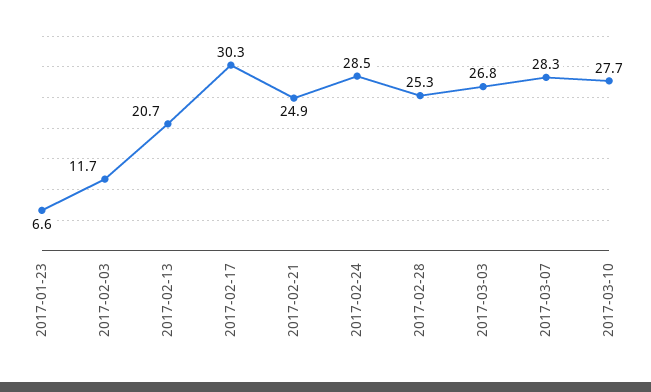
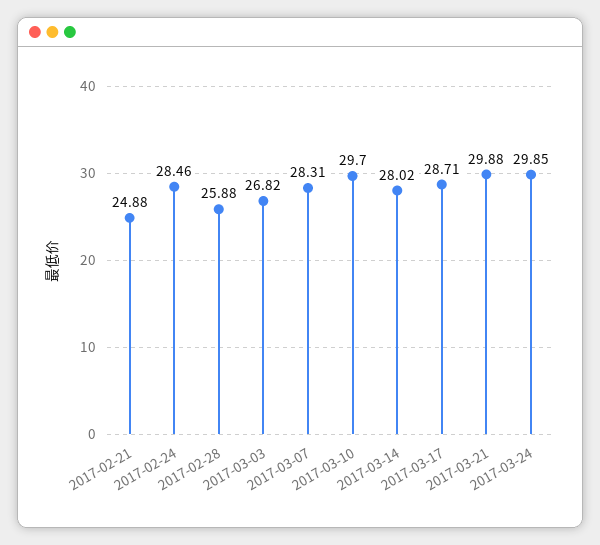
2017-01-23: 6.6 -> none
2017-02-03: 11.7 -> none
2017-02-13: 20.7 -> none
2017-02-17: 30.3 -> none
2017-02-28: 25.3 -> 25.88
2017-03-10: 27.7 -> 29.7
2017-03-14: none -> 28.02
2017-03-17: none -> 28.71
2017-03-21: none -> 29.88
2017-03-24: none -> 29.85

